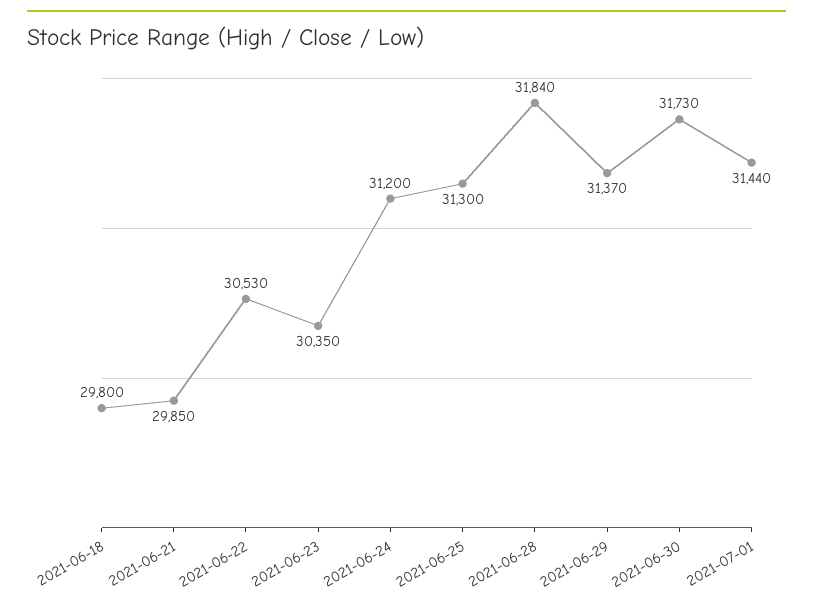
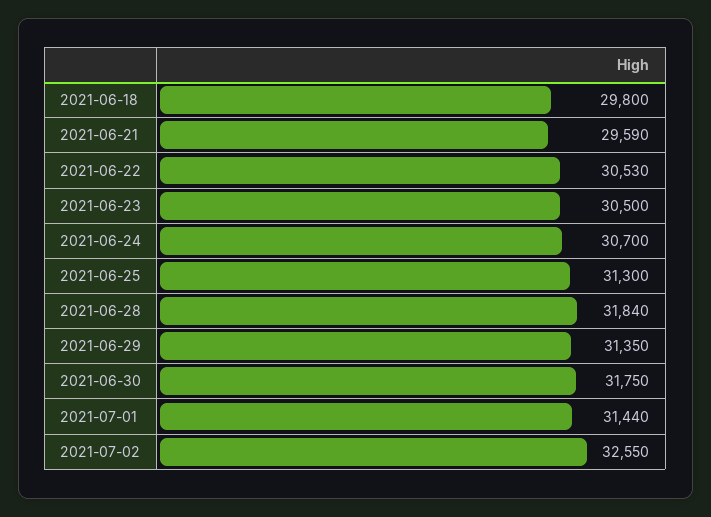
2021-06-21: 29850 -> 29590
2021-06-23: 30350 -> 30500
2021-06-24: 31200 -> 30700
2021-06-29: 31370 -> 31350
2021-06-30: 31730 -> 31750
2021-07-02: none -> 32550

